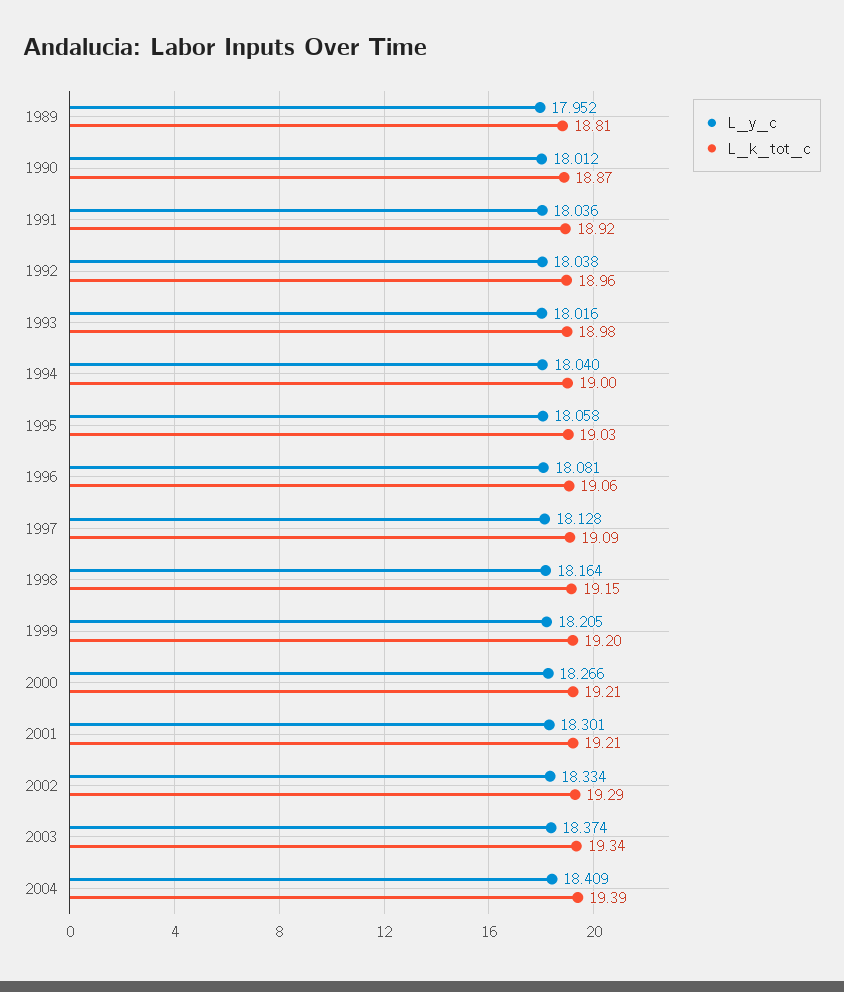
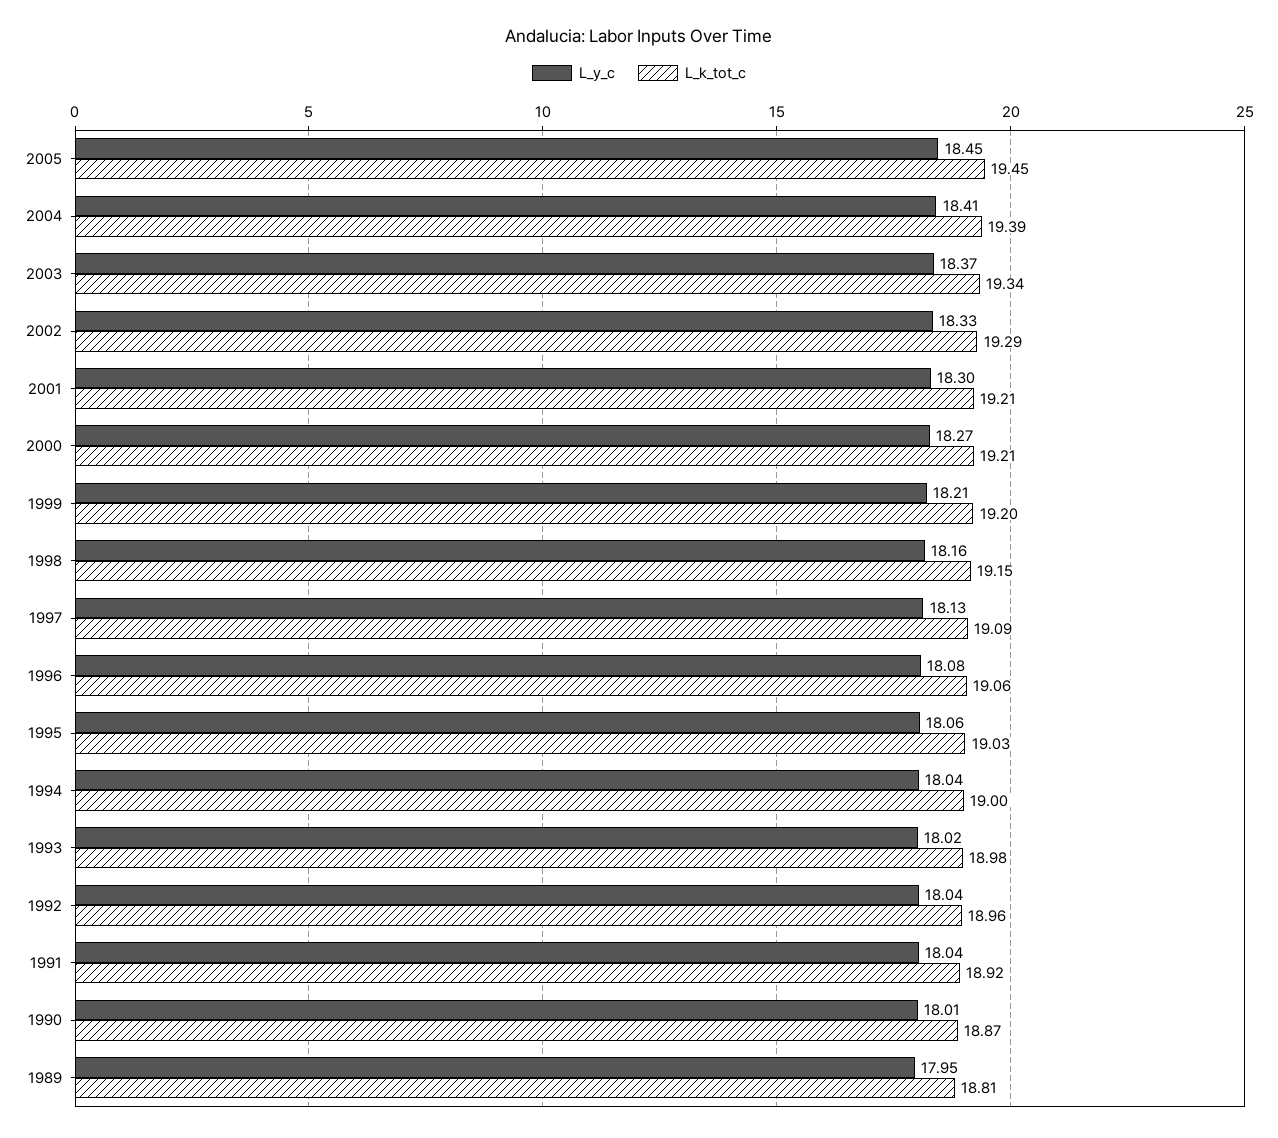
L_y_c, 2005: none -> 18.45
L_k_tot_c, 2005: none -> 19.45

